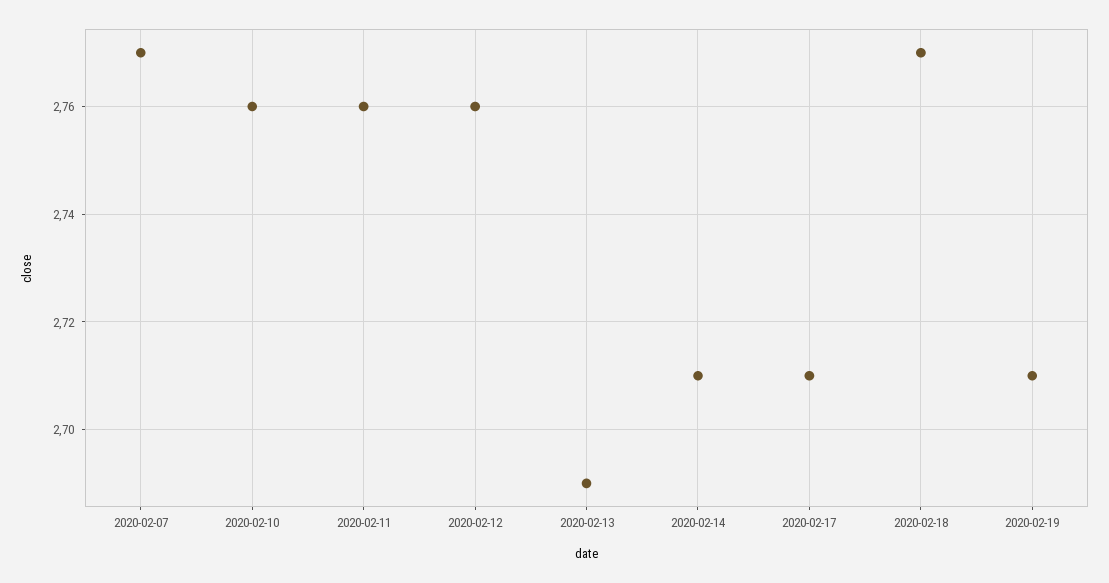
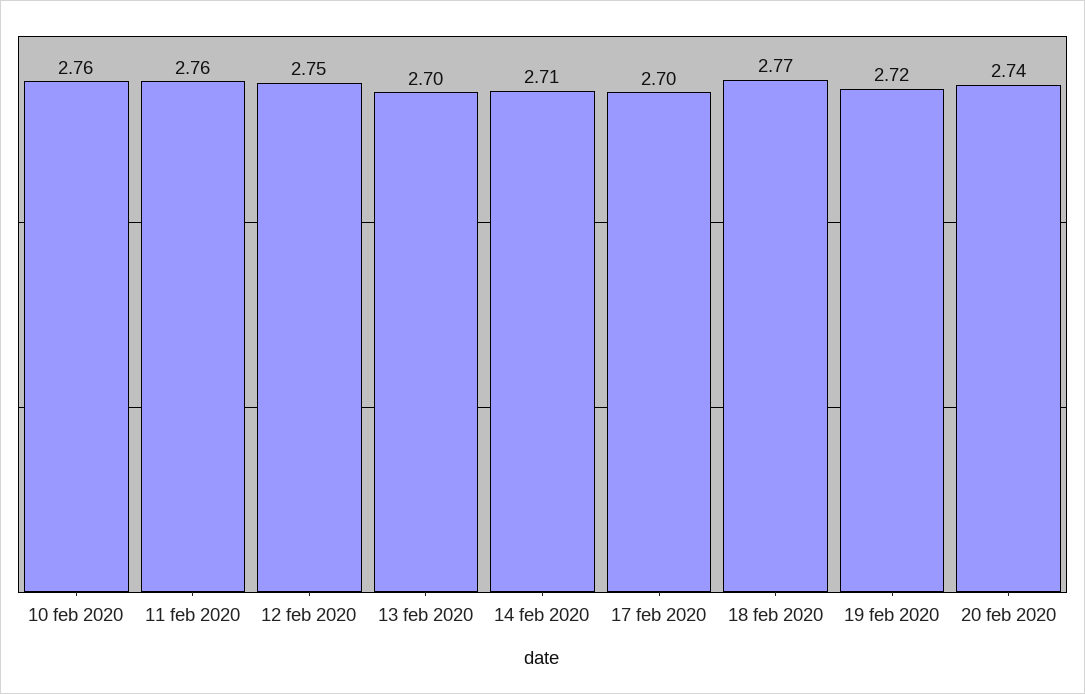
2020-02-07: 2.77 -> none
2020-02-12: 2.76 -> 2.75
2020-02-13: 2.69 -> 2.7
2020-02-17: 2.71 -> 2.7
2020-02-19: 2.71 -> 2.72
20 feb 2020: none -> 2.74

